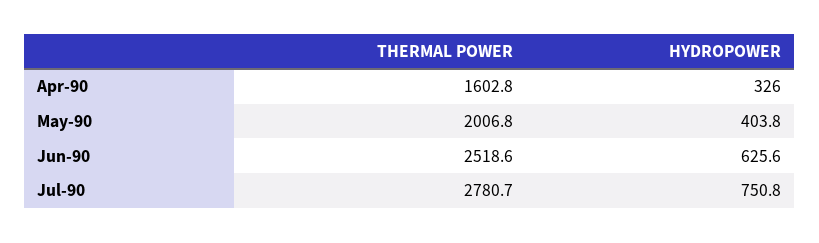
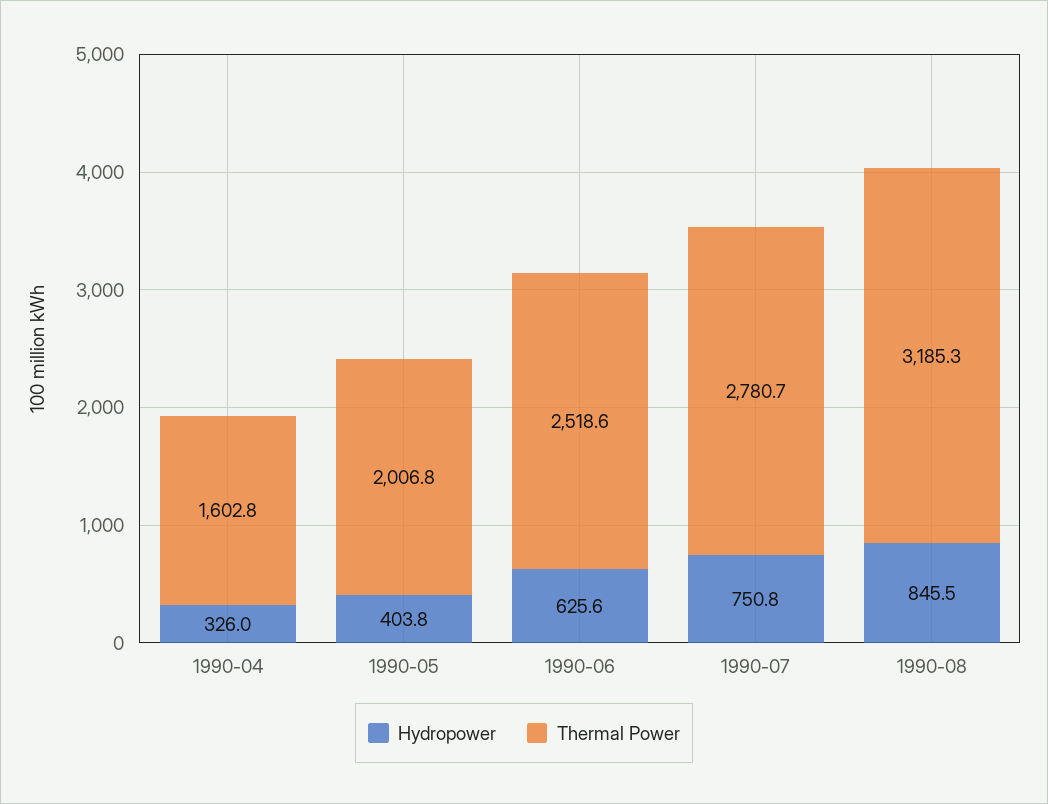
HYDROPOWER, 1990-08: none -> 845.5
THERMAL POWER, 1990-08: none -> 3185.3

